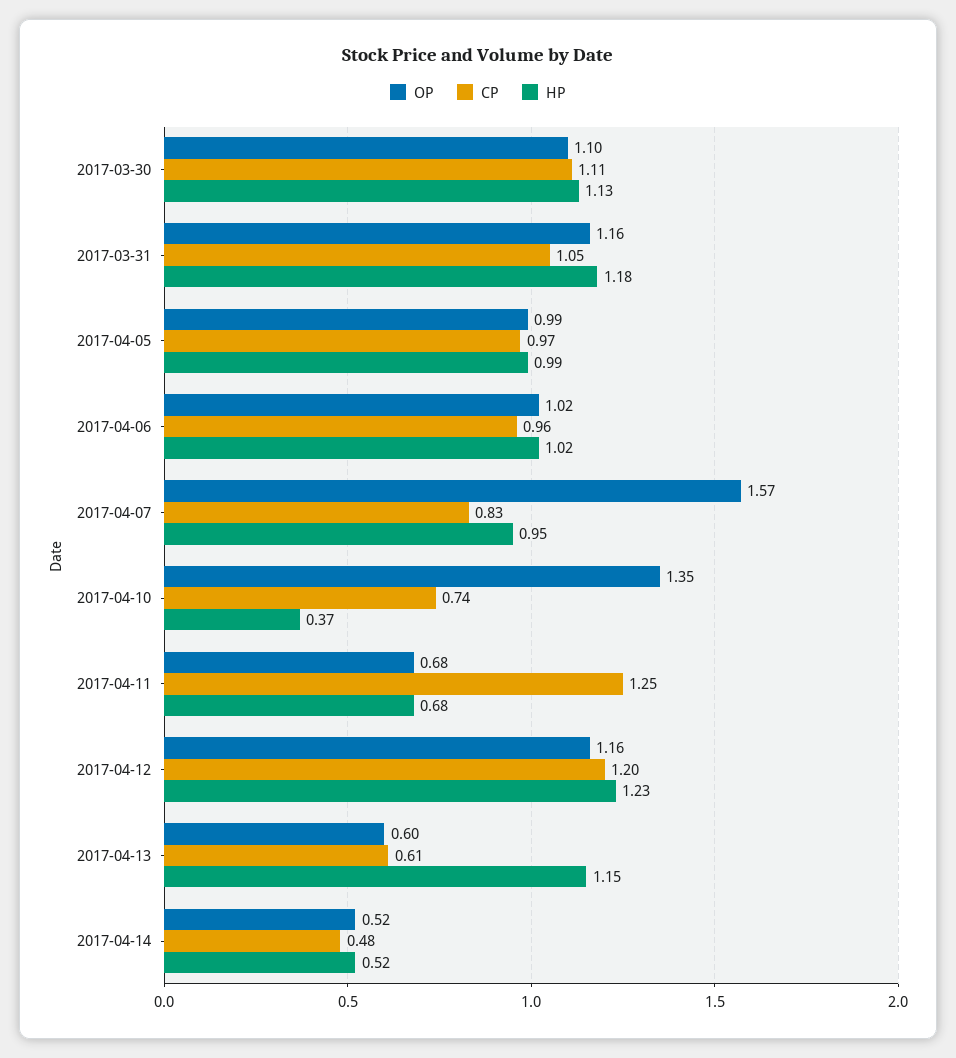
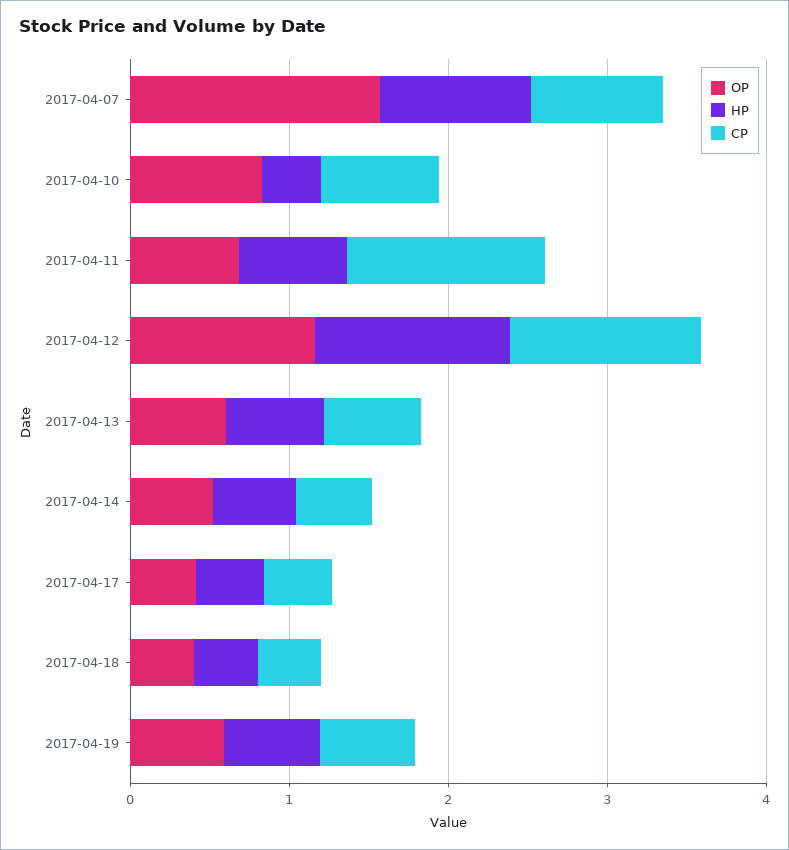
OP, 2017-03-30: 1.1 -> none
CP, 2017-03-30: 1.11 -> none
HP, 2017-03-30: 1.13 -> none
OP, 2017-03-31: 1.16 -> none
CP, 2017-03-31: 1.05 -> none
HP, 2017-03-31: 1.18 -> none
OP, 2017-04-05: 0.99 -> none
CP, 2017-04-05: 0.97 -> none
HP, 2017-04-05: 0.99 -> none
OP, 2017-04-06: 1.02 -> none
CP, 2017-04-06: 0.96 -> none
HP, 2017-04-06: 1.02 -> none
OP, 2017-04-10: 1.35 -> 0.8
HP, 2017-04-13: 1.15 -> 0.6
OP, 2017-04-17: none -> 0.4
HP, 2017-04-17: none -> 0.4
CP, 2017-04-17: none -> 0.4
OP, 2017-04-18: none -> 0.4
HP, 2017-04-18: none -> 0.4
CP, 2017-04-18: none -> 0.4
OP, 2017-04-19: none -> 0.6
HP, 2017-04-19: none -> 0.6
CP, 2017-04-19: none -> 0.6

